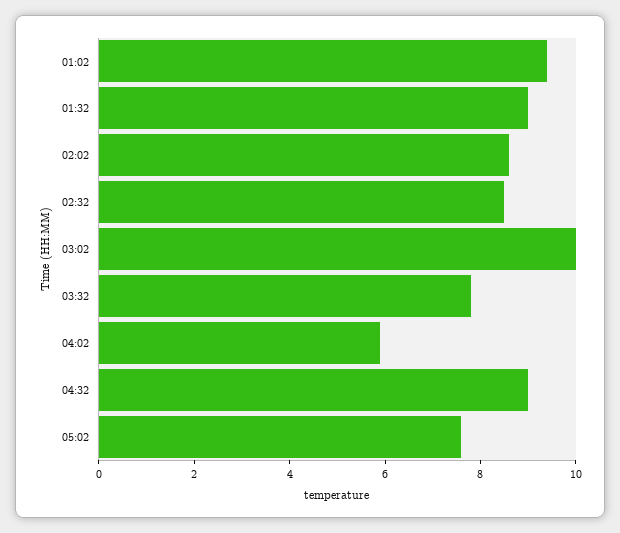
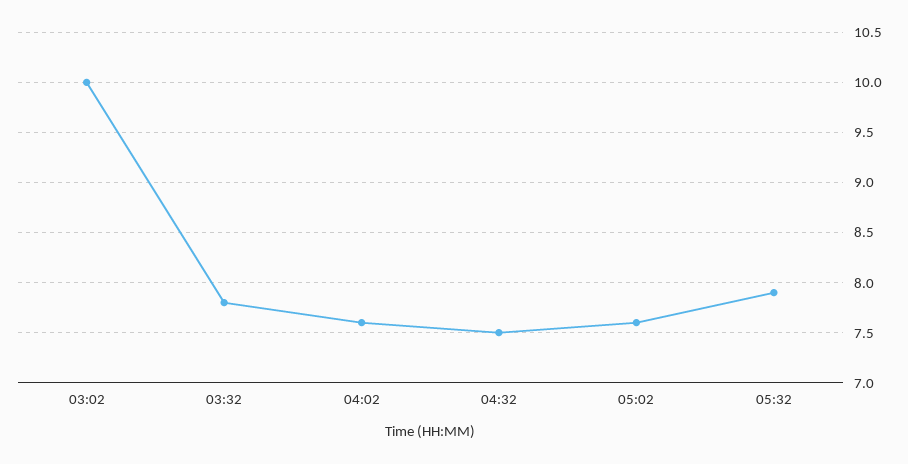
01:02: 9.5 -> none
01:32: 9 -> none
02:02: 8.5 -> none
02:32: 8.5 -> none
04:02: 6 -> 7.6
04:32: 9 -> 7.5
05:32: none -> 7.9

